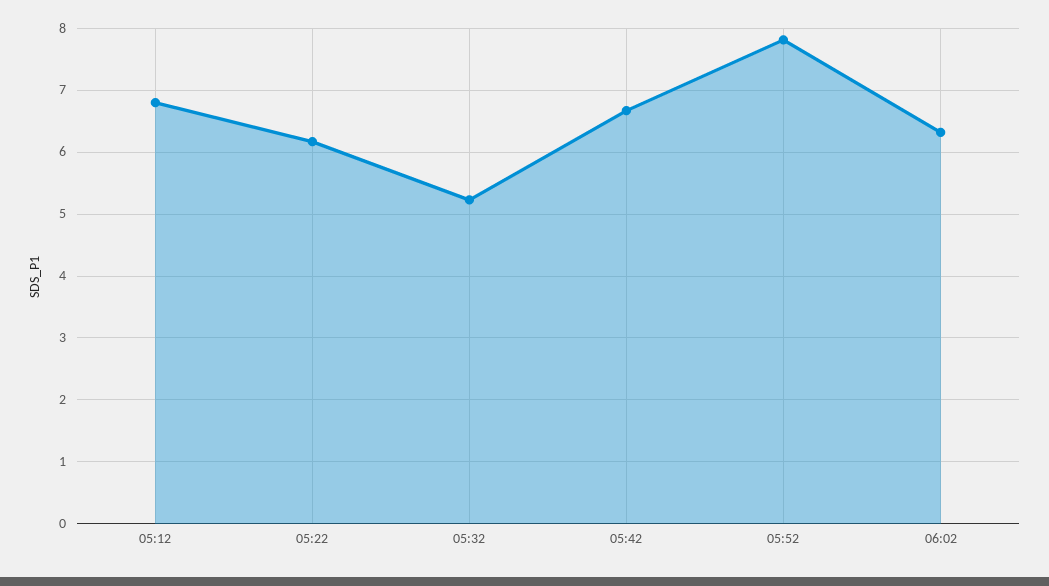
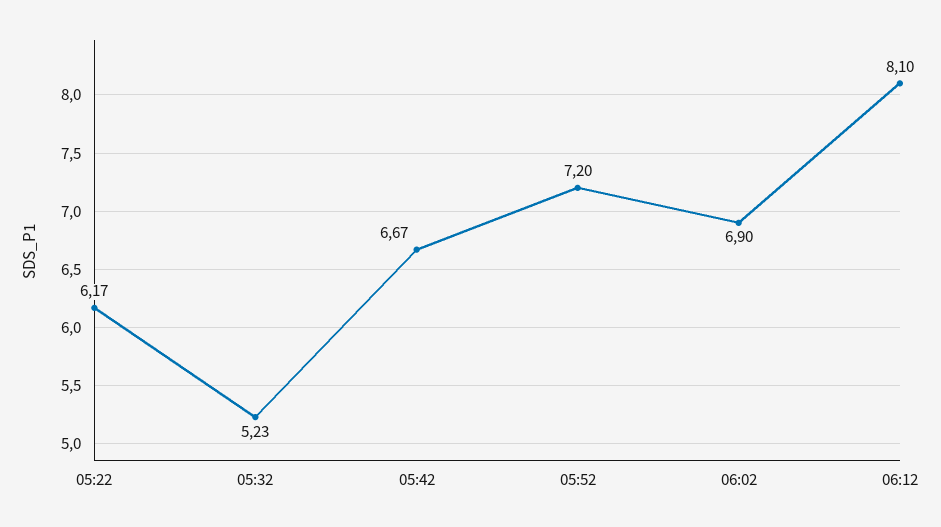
05:12: 6.8 -> none
05:52: 7.8 -> 7.2
06:02: 6.3 -> 6.9
06:12: none -> 8.1

